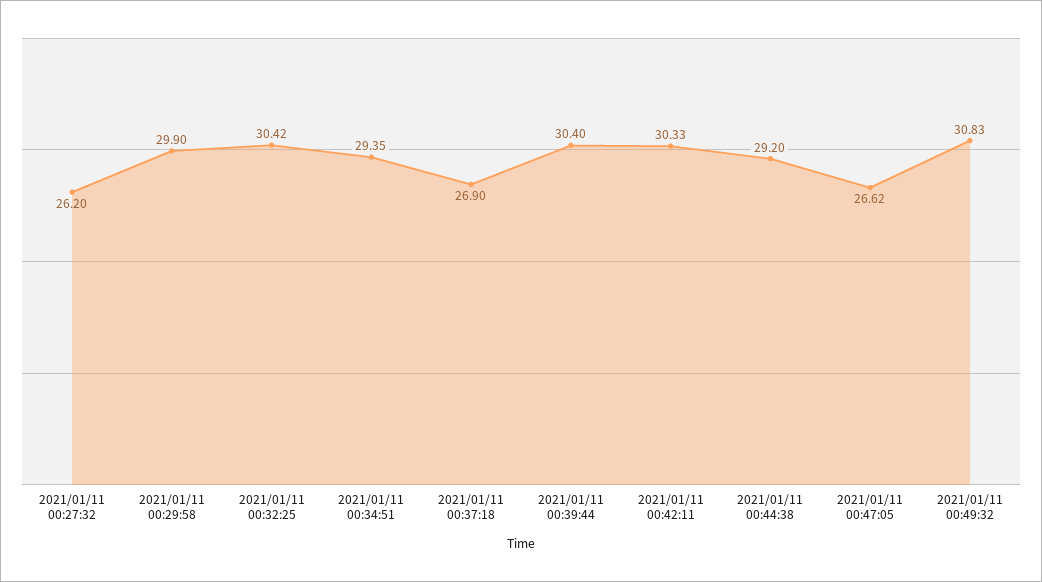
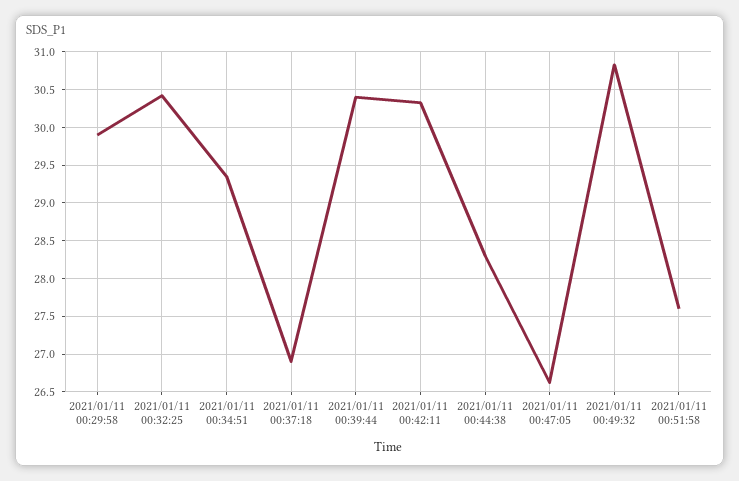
2021/01/11 00:27:32: 26.2 -> none
2021/01/11 00:44:38: 29.2 -> 28.3
2021/01/11 00:51:58: none -> 27.6

